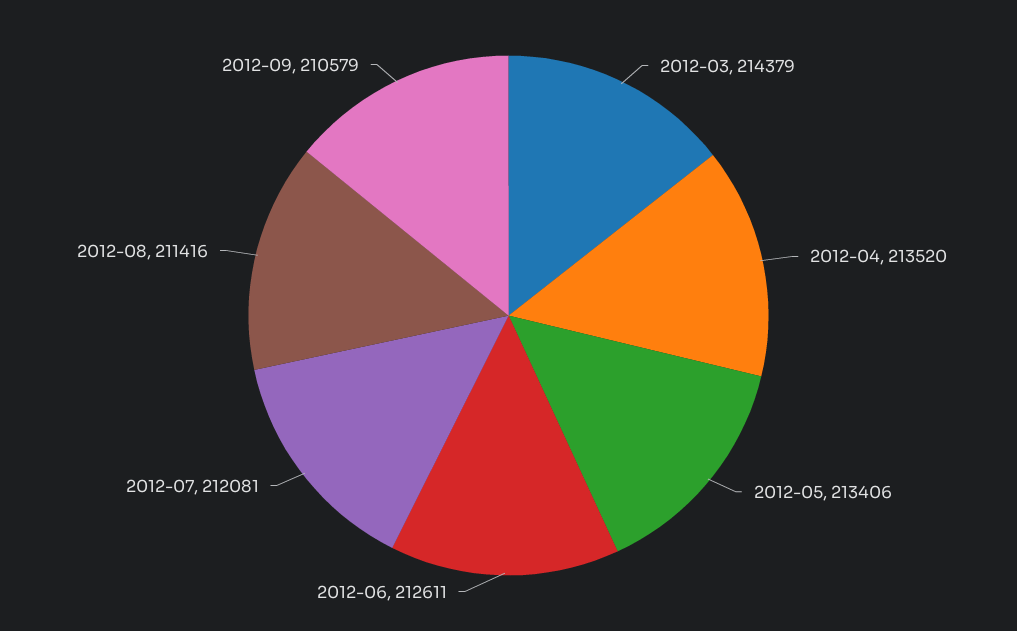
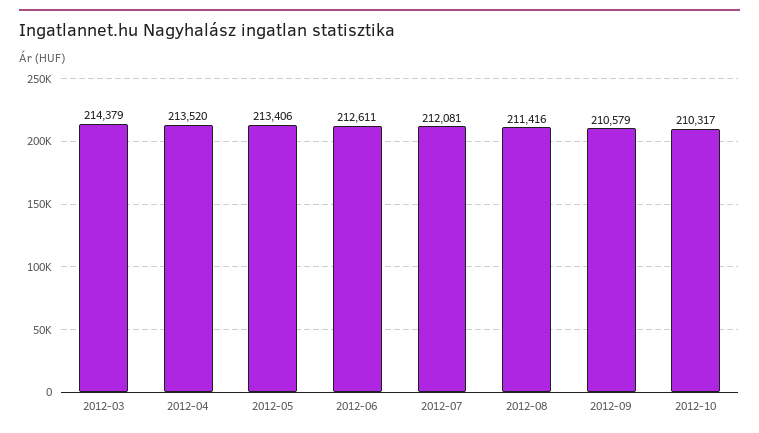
2012-10: none -> 210317

